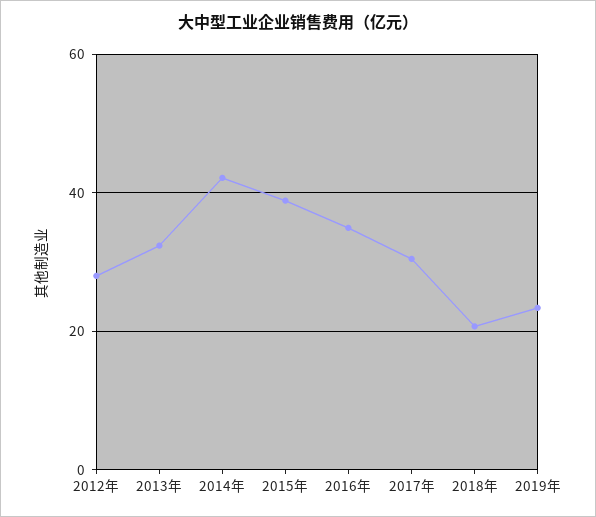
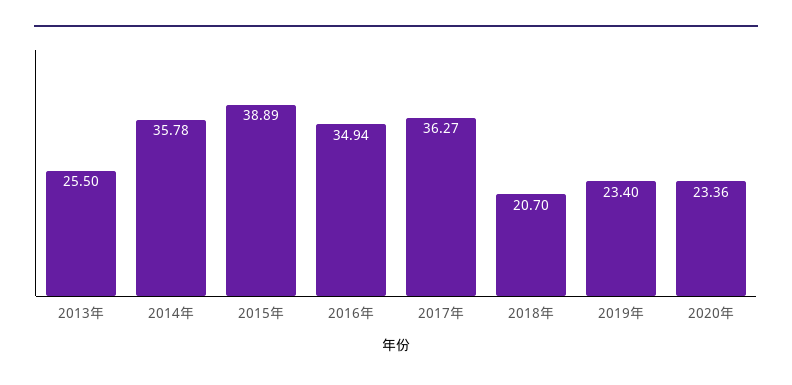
2012年: 28 -> none
2013年: 32 -> 25.5
2014年: 42 -> 35.78
2017年: 30 -> 36.27
2020年: none -> 23.36

